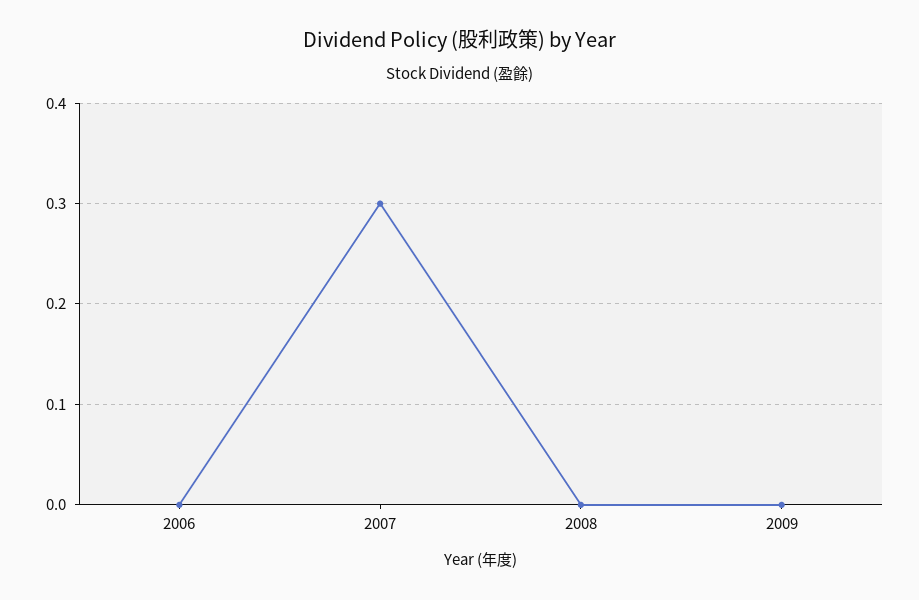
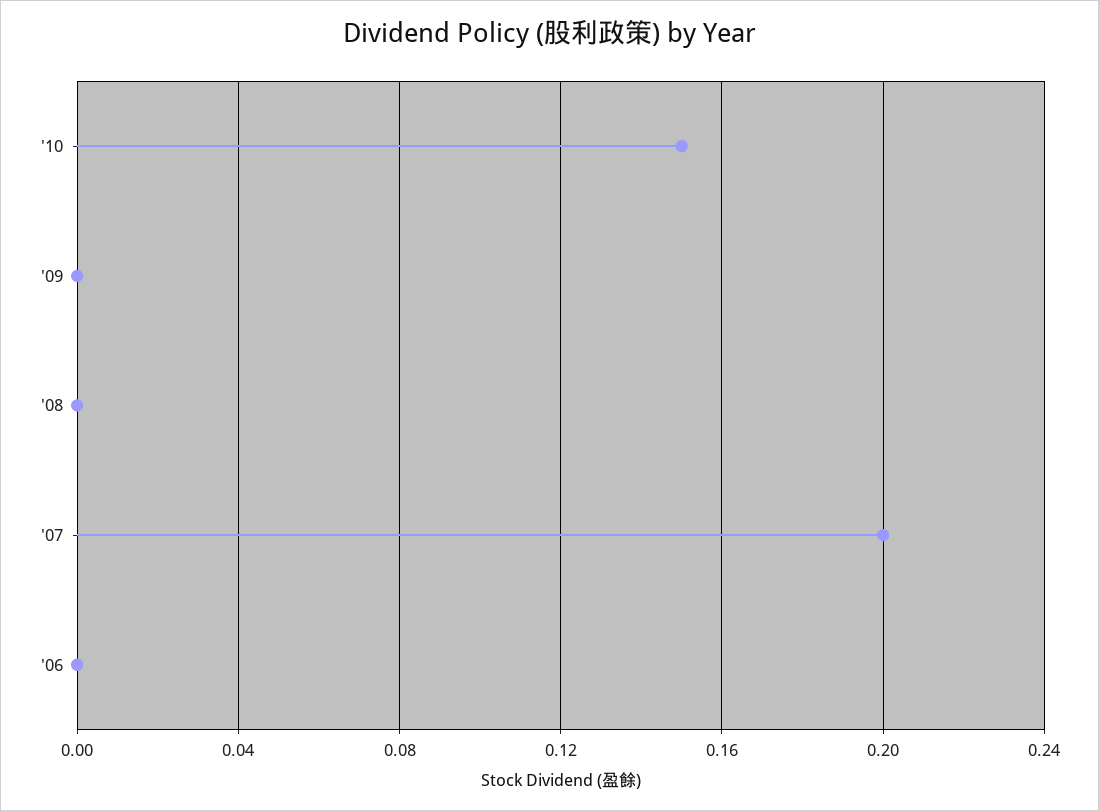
2007: 0.3 -> 0.2
'10: none -> 0.15

